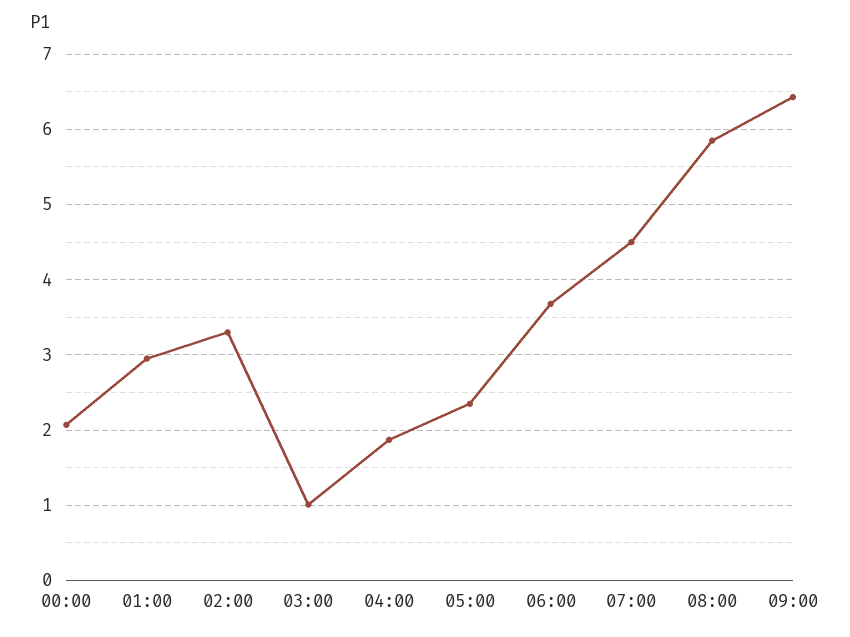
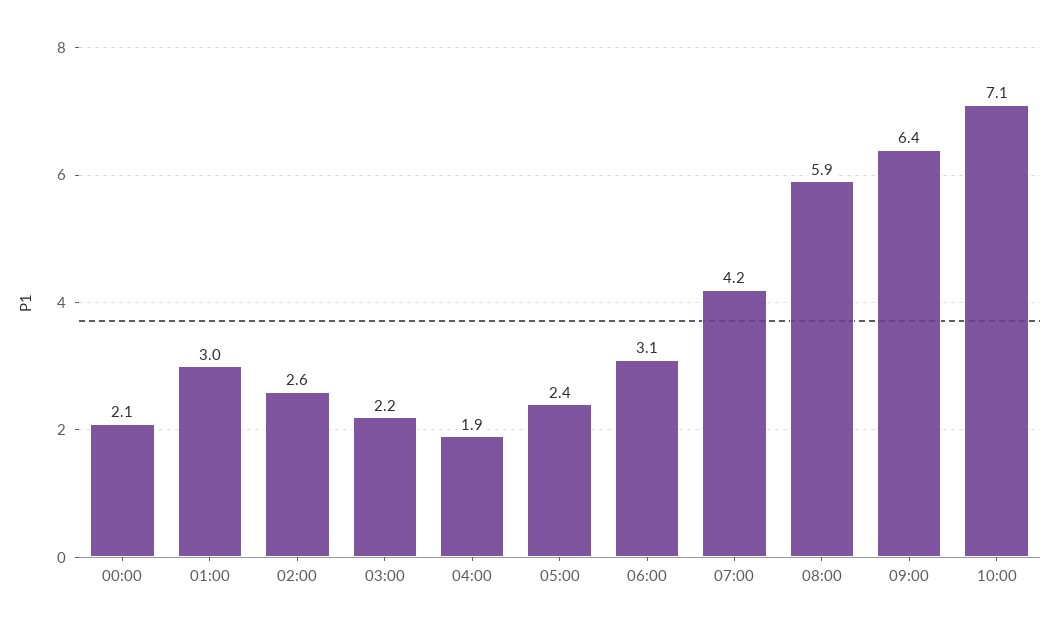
02:00: 3.3 -> 2.6
03:00: 1 -> 2.2
06:00: 3.7 -> 3.1
07:00: 4.5 -> 4.2
10:00: none -> 7.1

